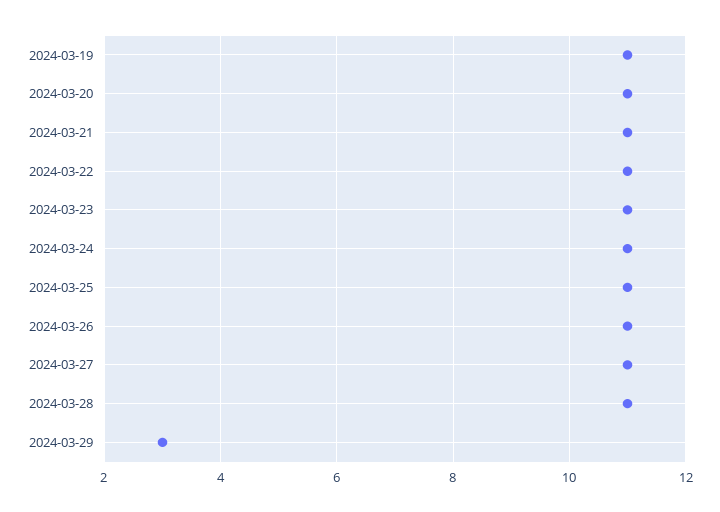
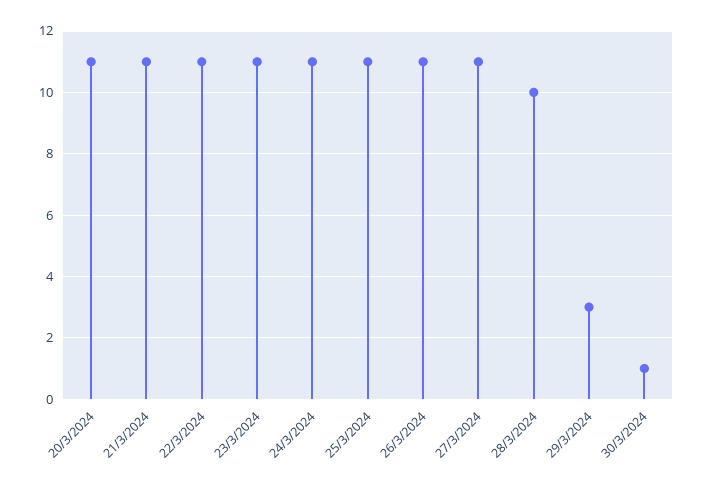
2024-03-19: 11 -> none
2024-03-28: 11 -> 10
30/3/2024: none -> 1

